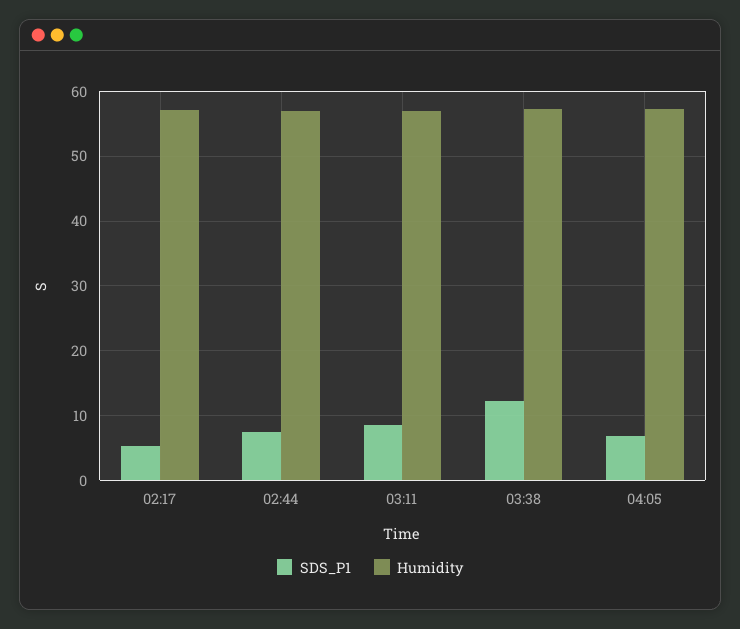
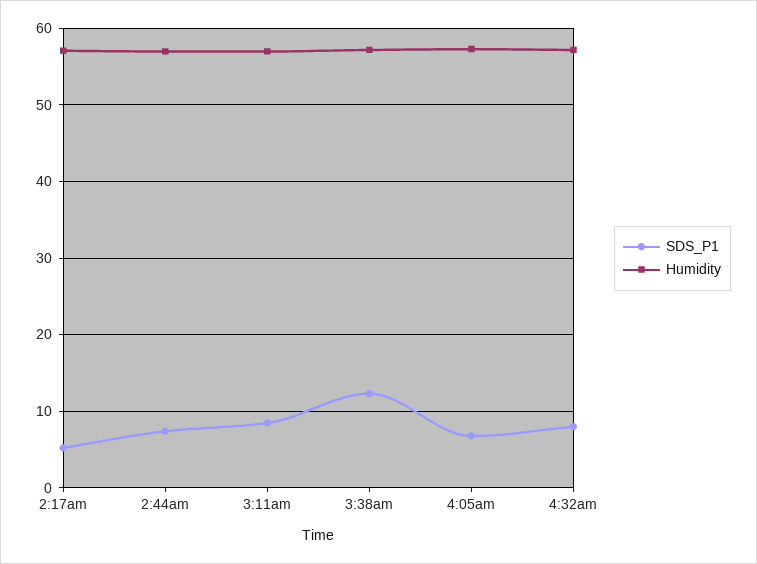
SDS_P1, 4:32am: none -> 8
Humidity, 4:32am: none -> 57

